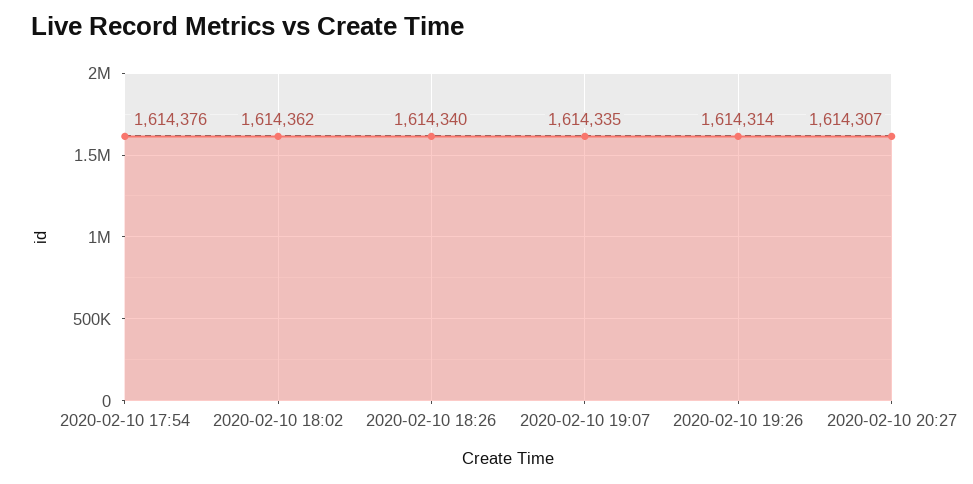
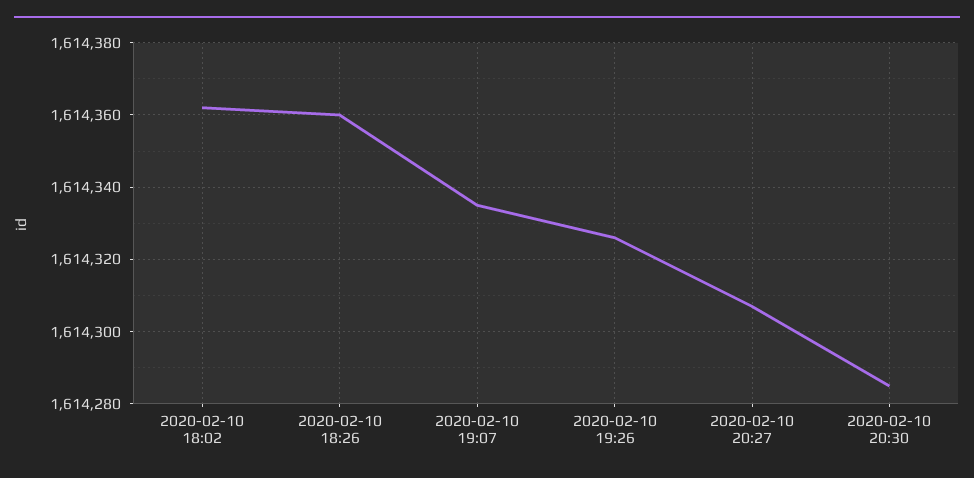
2020-02-10 17:54: 1614376 -> none
2020-02-10 18:26: 1614340 -> 1614360
2020-02-10 19:26: 1614314 -> 1614325
2020-02-10 20:30: none -> 1614285

